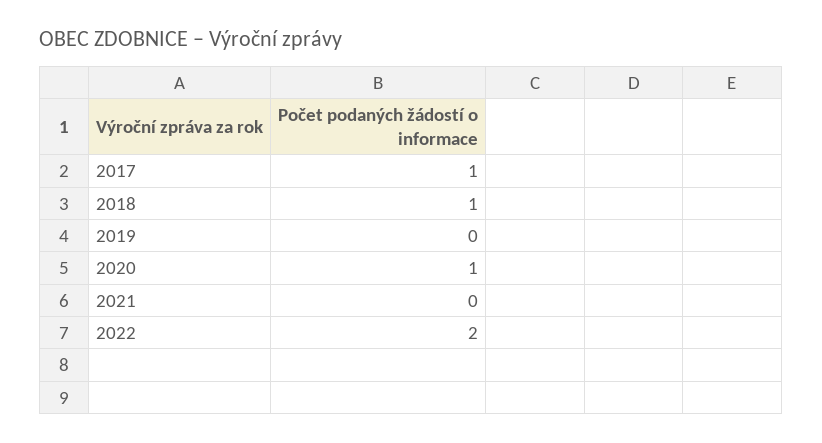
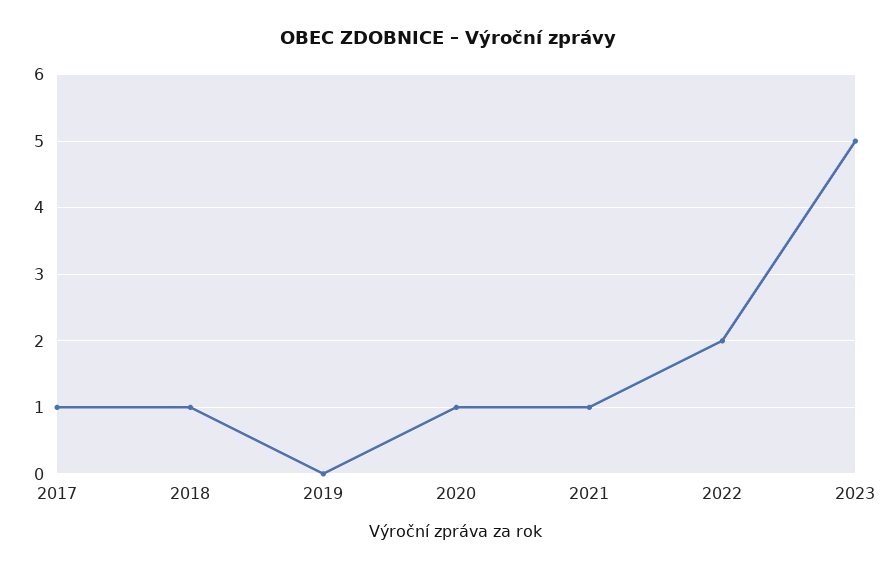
2021: 0 -> 1
2023: none -> 5

